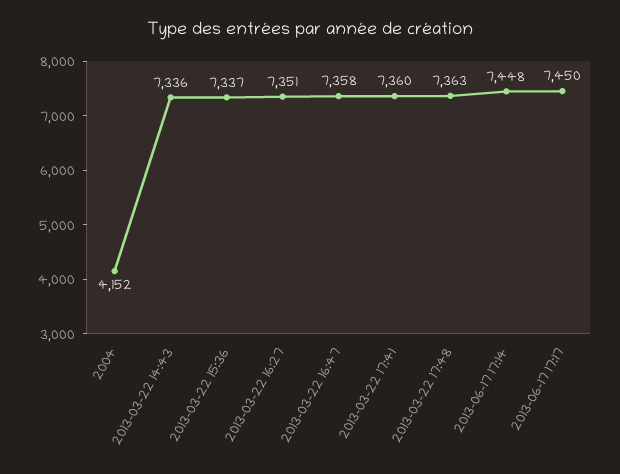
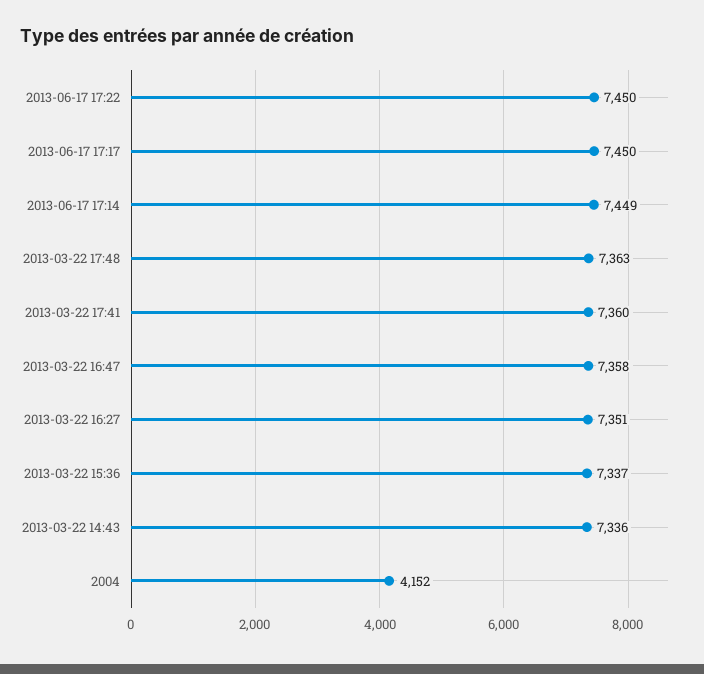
2013-06-17 17:14: 7448 -> 7449
2013-06-17 17:22: none -> 7450

